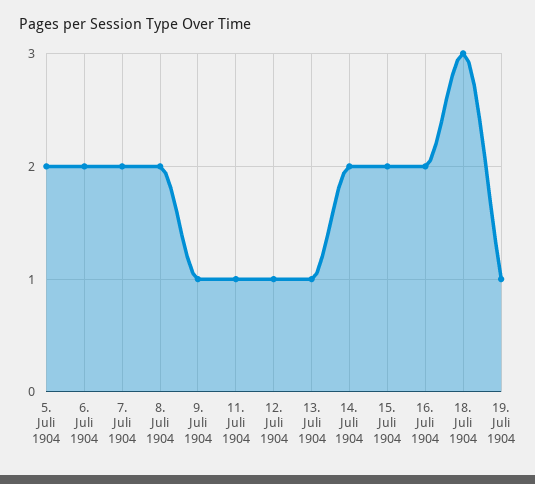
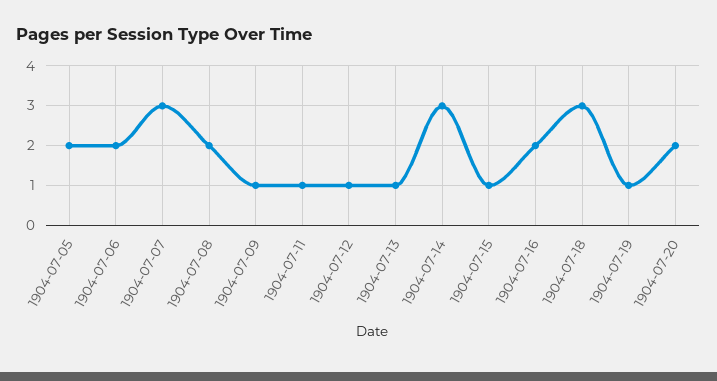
7. Juli 1904: 2 -> 3
14. Juli 1904: 2 -> 3
15. Juli 1904: 2 -> 1
1904-07-20: none -> 2

